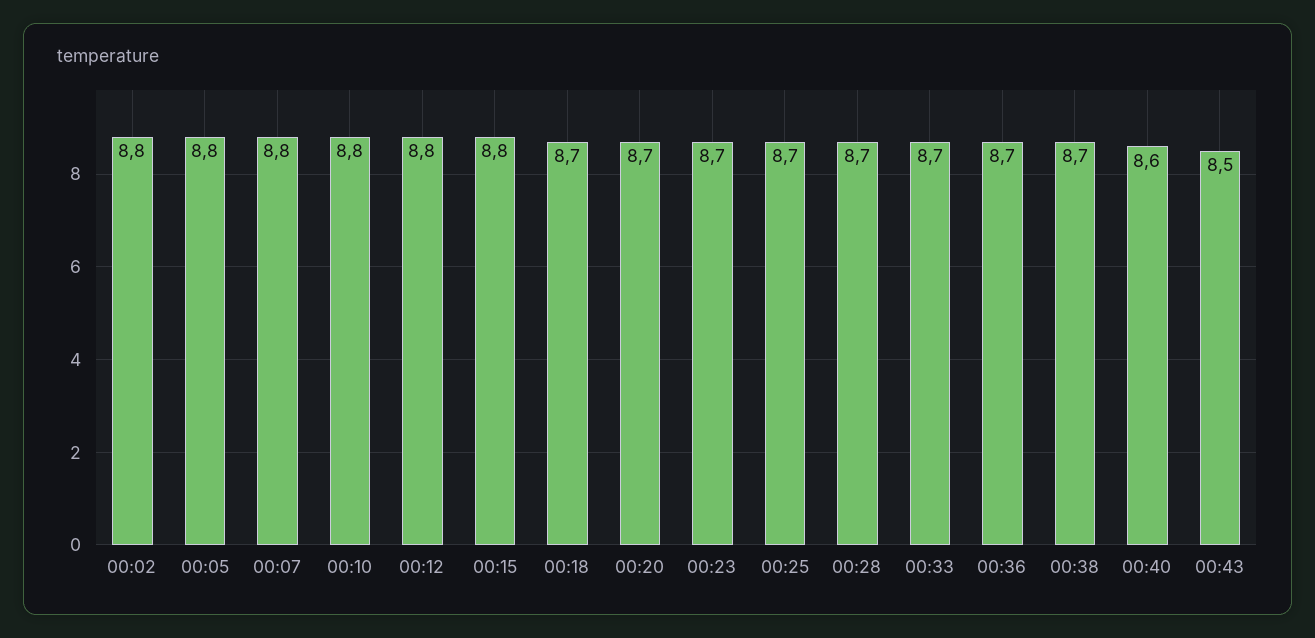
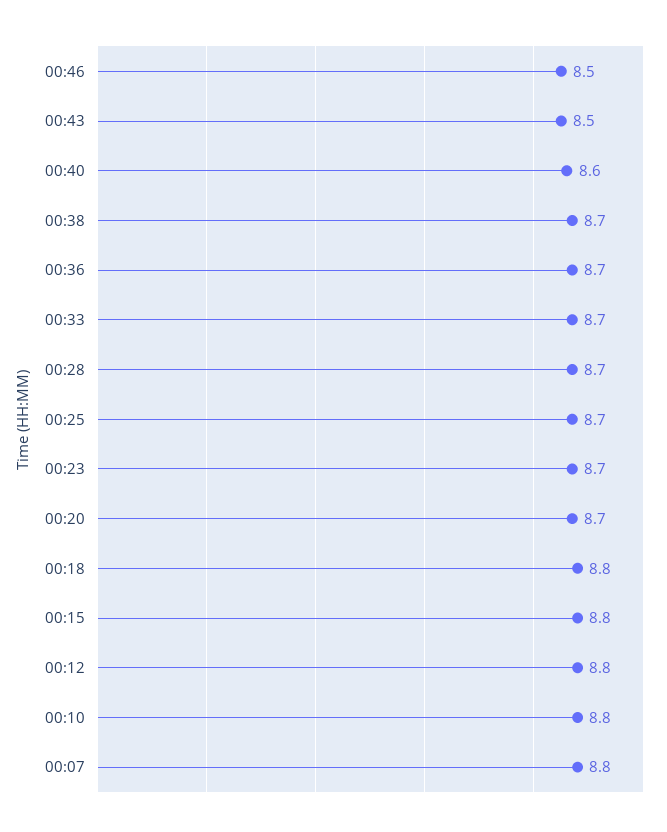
00:02: 8.8 -> none
00:05: 8.8 -> none
00:18: 8.7 -> 8.8
00:46: none -> 8.5

